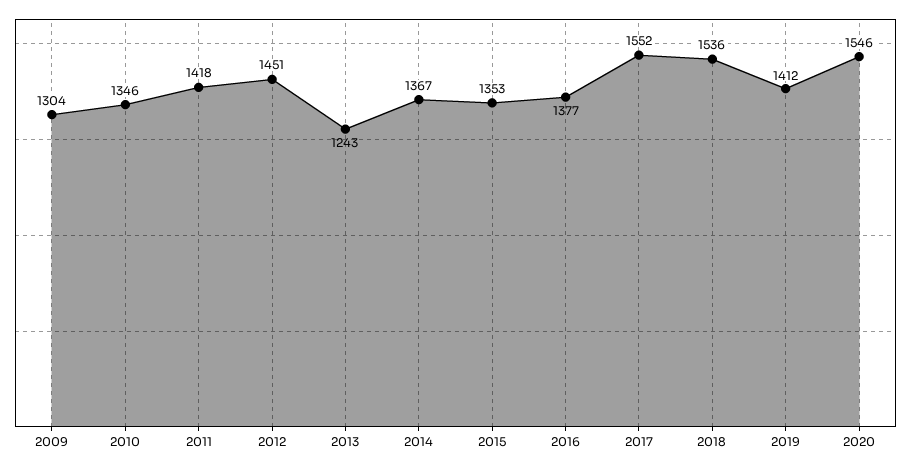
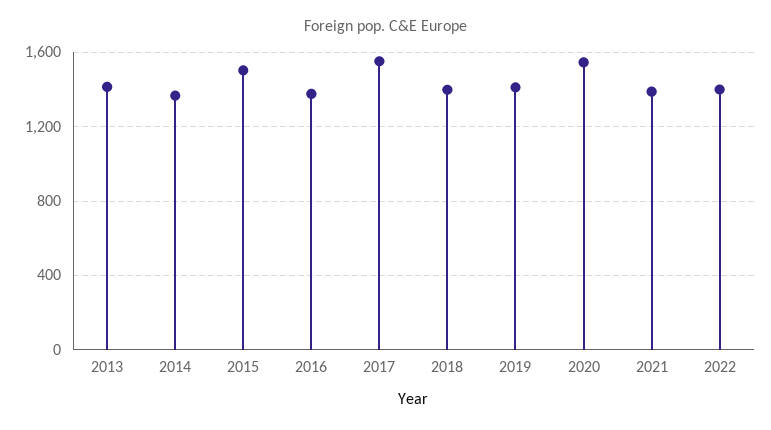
2009: 1304 -> none
2010: 1346 -> none
2011: 1418 -> none
2012: 1451 -> none
2013: 1243 -> 1400
2015: 1353 -> 1500
2018: 1536 -> 1400
2021: none -> 1400
2022: none -> 1400

